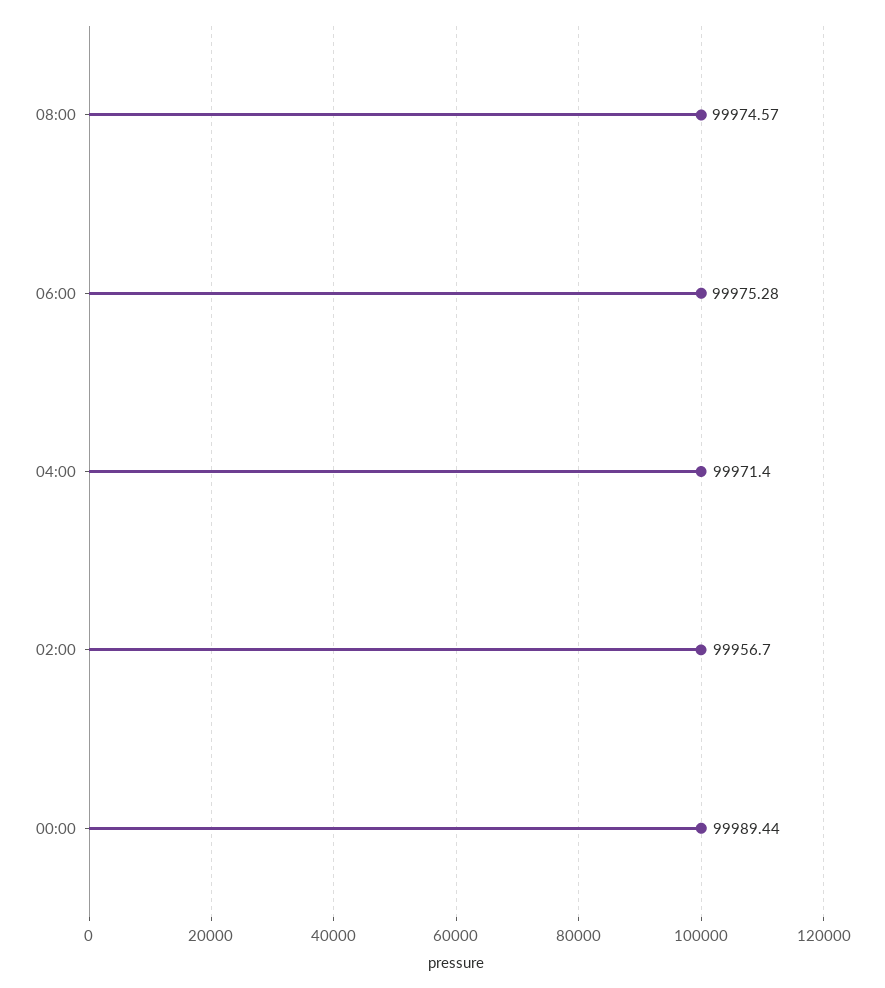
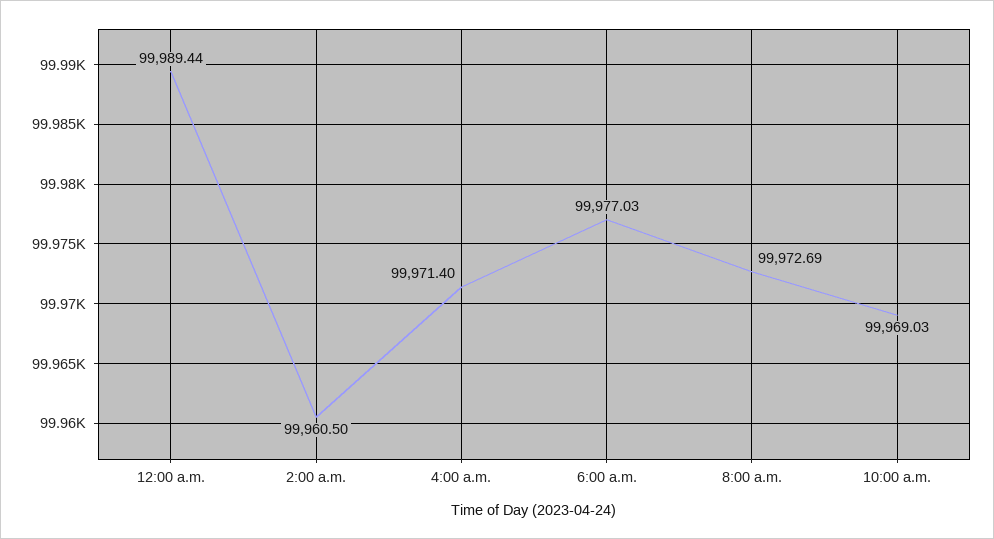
08:00: 99974.57 -> 99972.69
06:00: 99975.28 -> 99977.03
02:00: 99956.7 -> 99960.5
10:00 a.m.: none -> 99969.03

